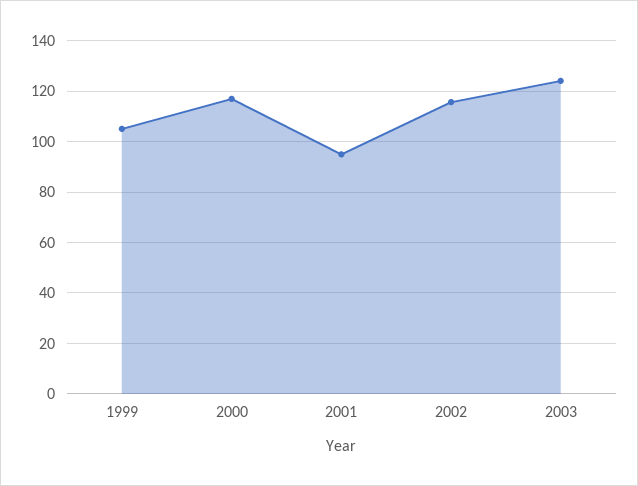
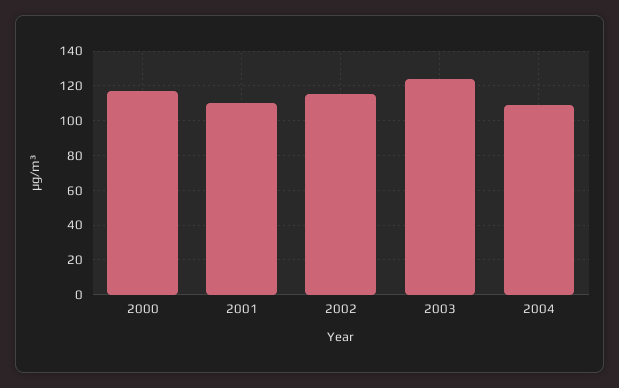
1999: 105 -> none
2001: 95 -> 110
2004: none -> 110

